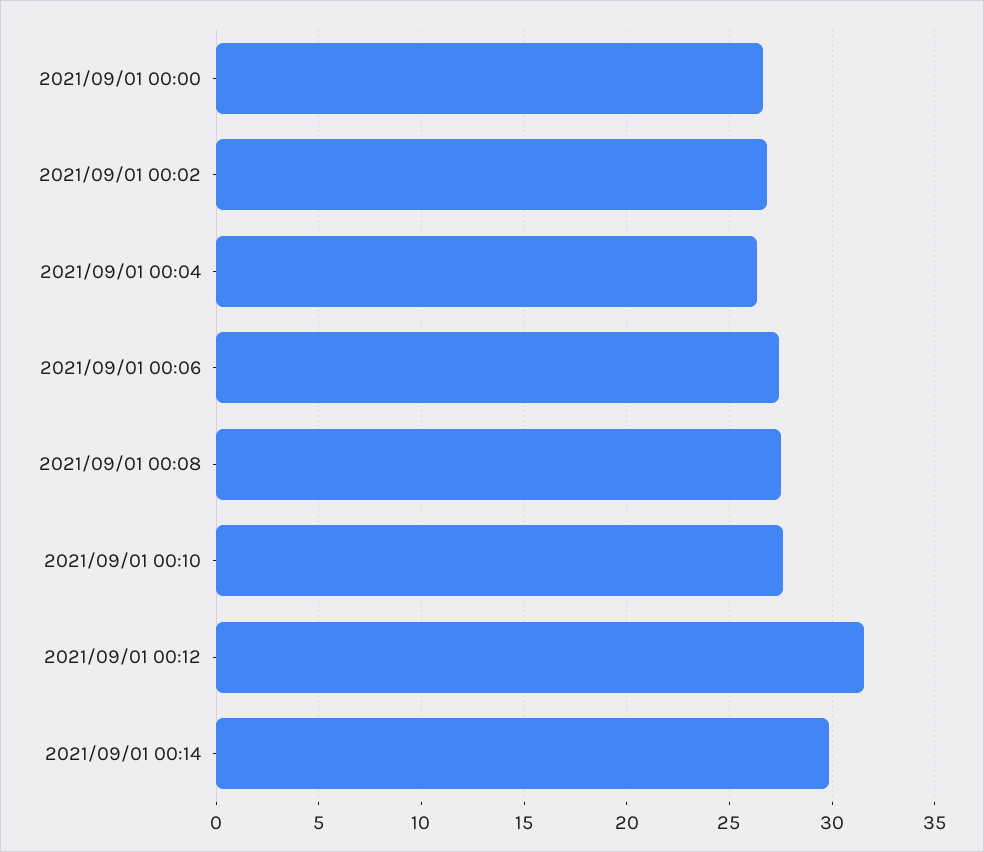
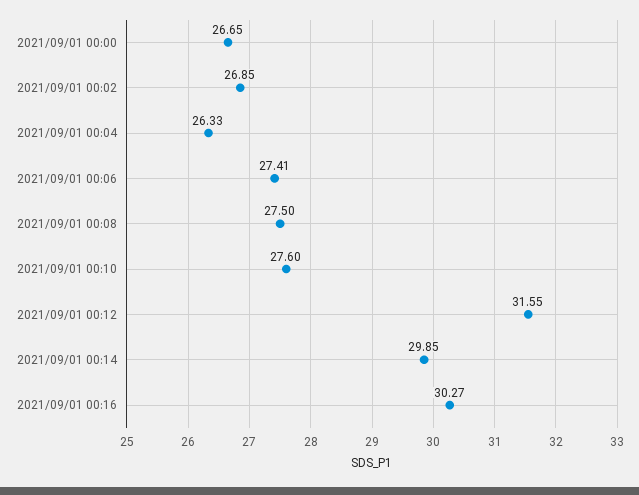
2021/09/01 00:16: none -> 30.27

